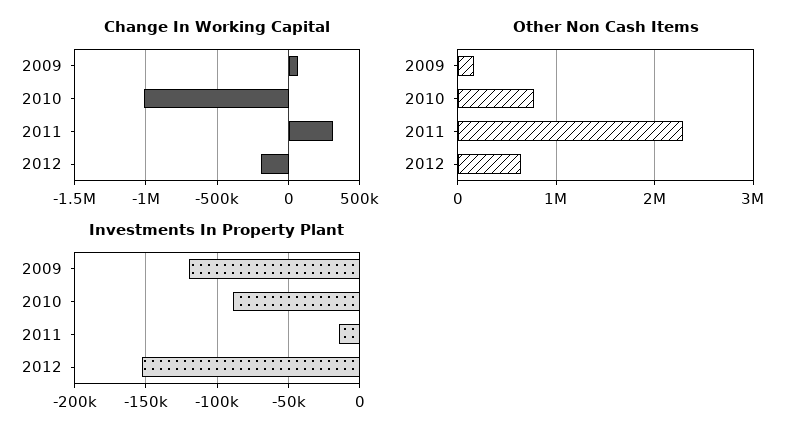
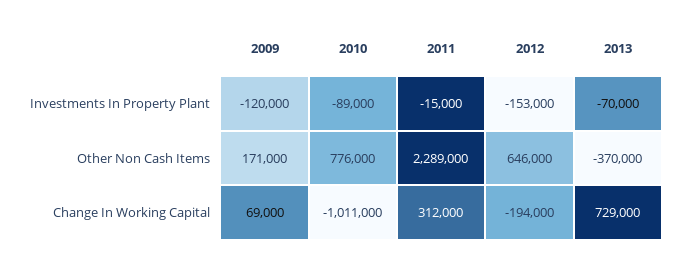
Investments In Property Plant, 2013: none -> -70000
Other Non Cash Items, 2013: none -> -370000
Change In Working Capital, 2013: none -> 729000

